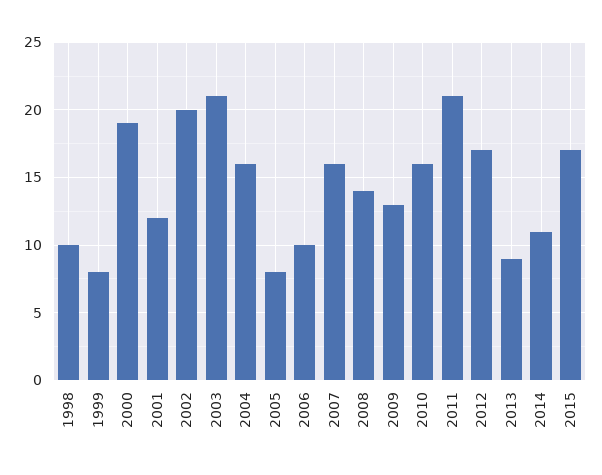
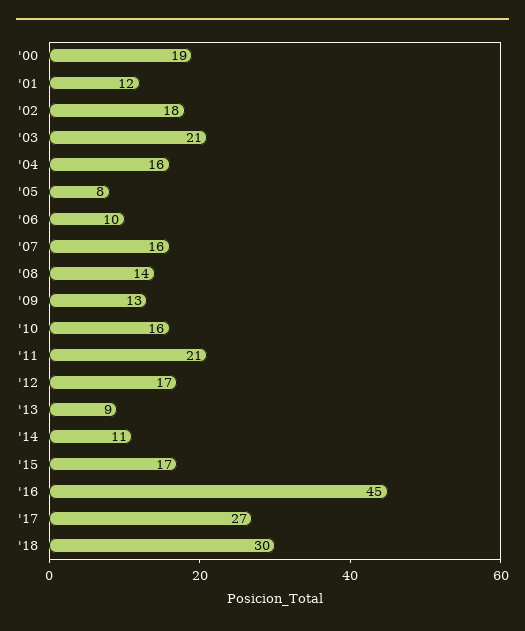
1998: 10 -> none
1999: 8 -> none
2002: 20 -> 18
'16: none -> 45
'17: none -> 27
'18: none -> 30

